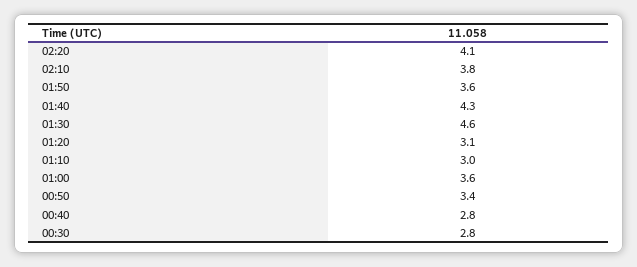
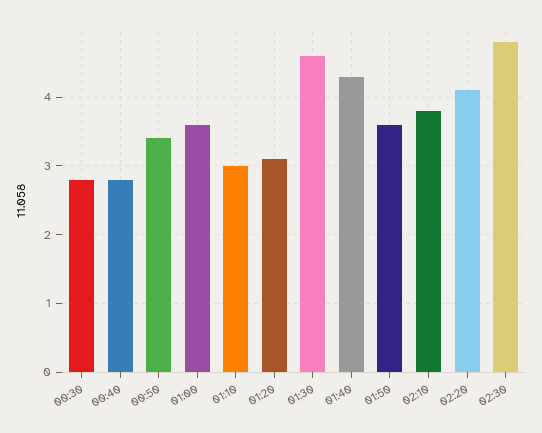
02:30: none -> 4.8

